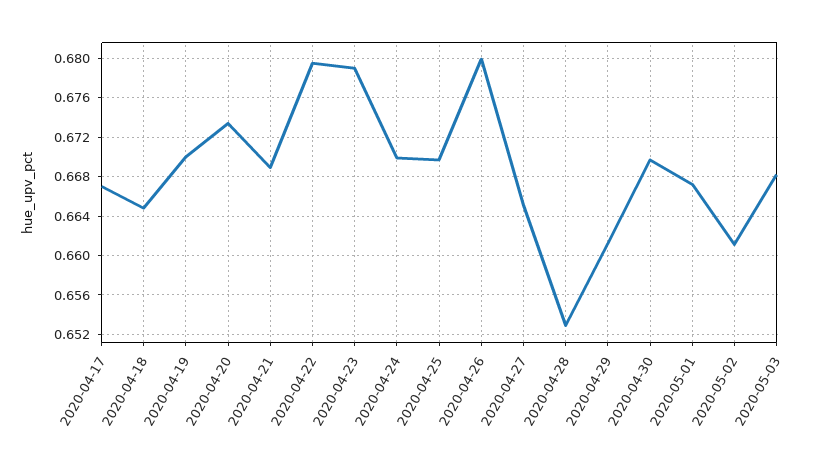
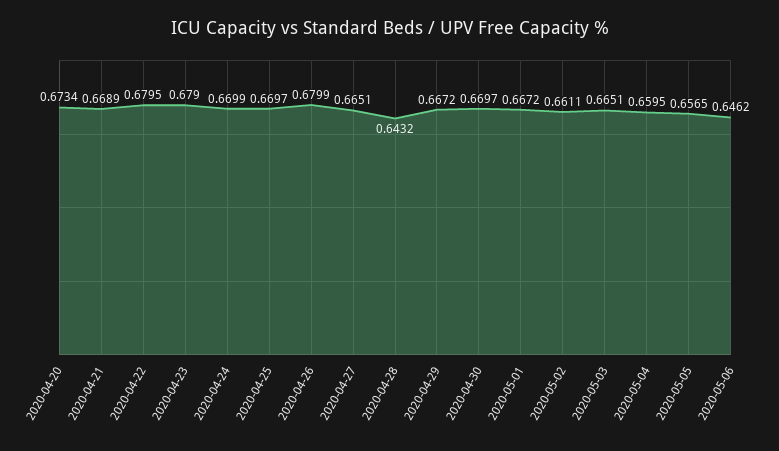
2020-04-17: 0.667 -> none
2020-04-18: 0.665 -> none
2020-04-19: 0.67 -> none
2020-04-28: 0.653 -> 0.6432
2020-04-29: 0.661 -> 0.6672
2020-05-03: 0.668 -> 0.6651
2020-05-04: none -> 0.6595
2020-05-05: none -> 0.6565
2020-05-06: none -> 0.6462

